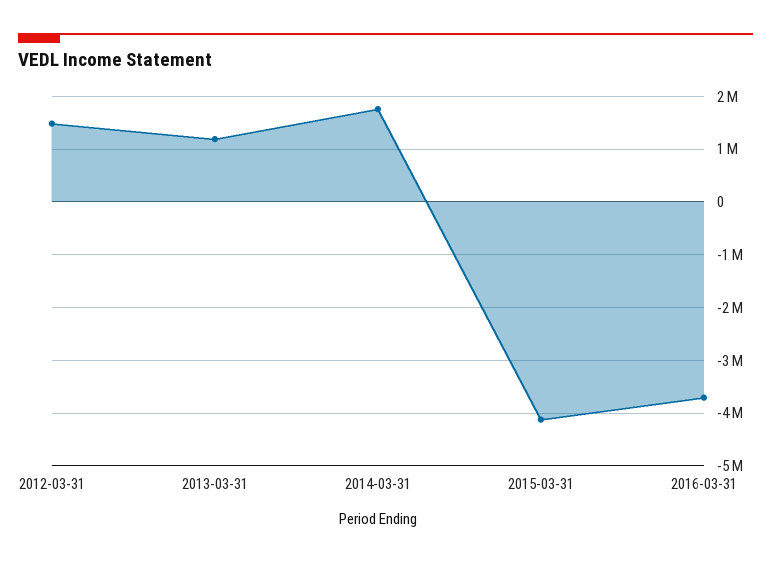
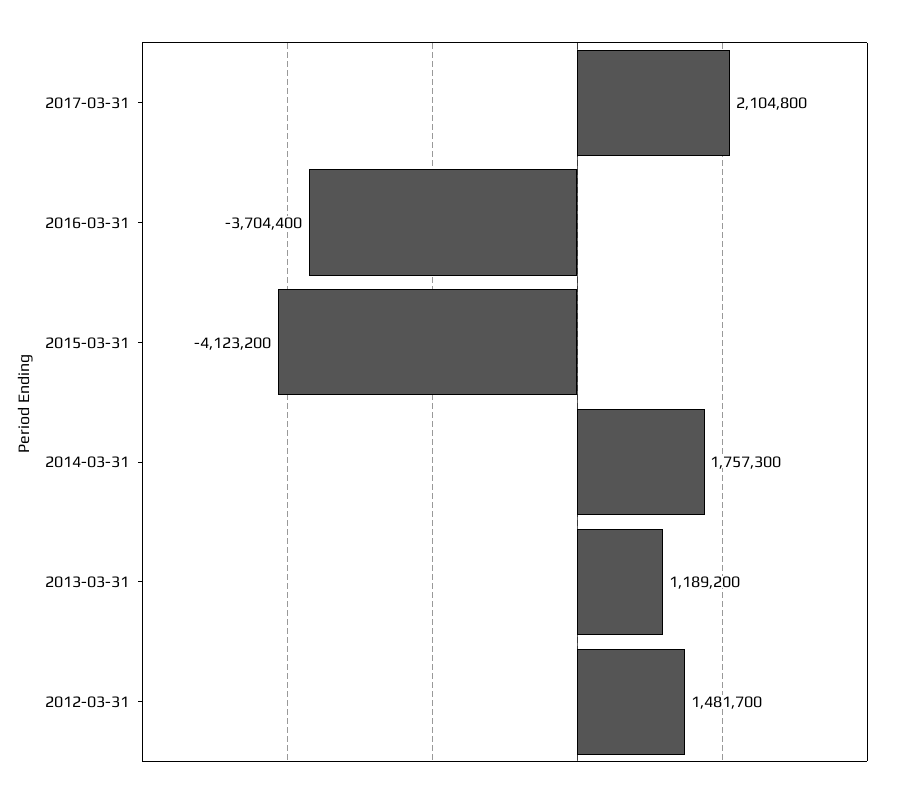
2017-03-31: none -> 2104800

